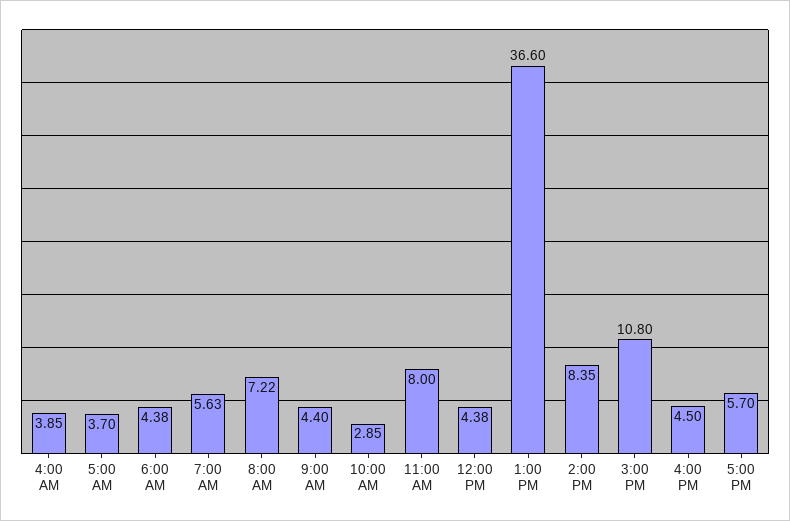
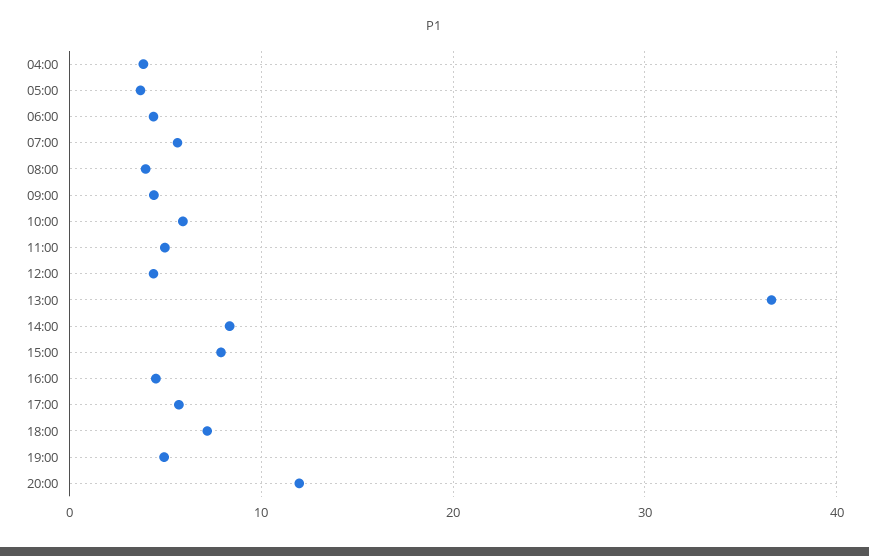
8:00 AM: 7.22 -> 4
10:00 AM: 2.85 -> 6
11:00 AM: 8 -> 5
3:00 PM: 10.8 -> 8
18:00: none -> 7
19:00: none -> 5
20:00: none -> 12

